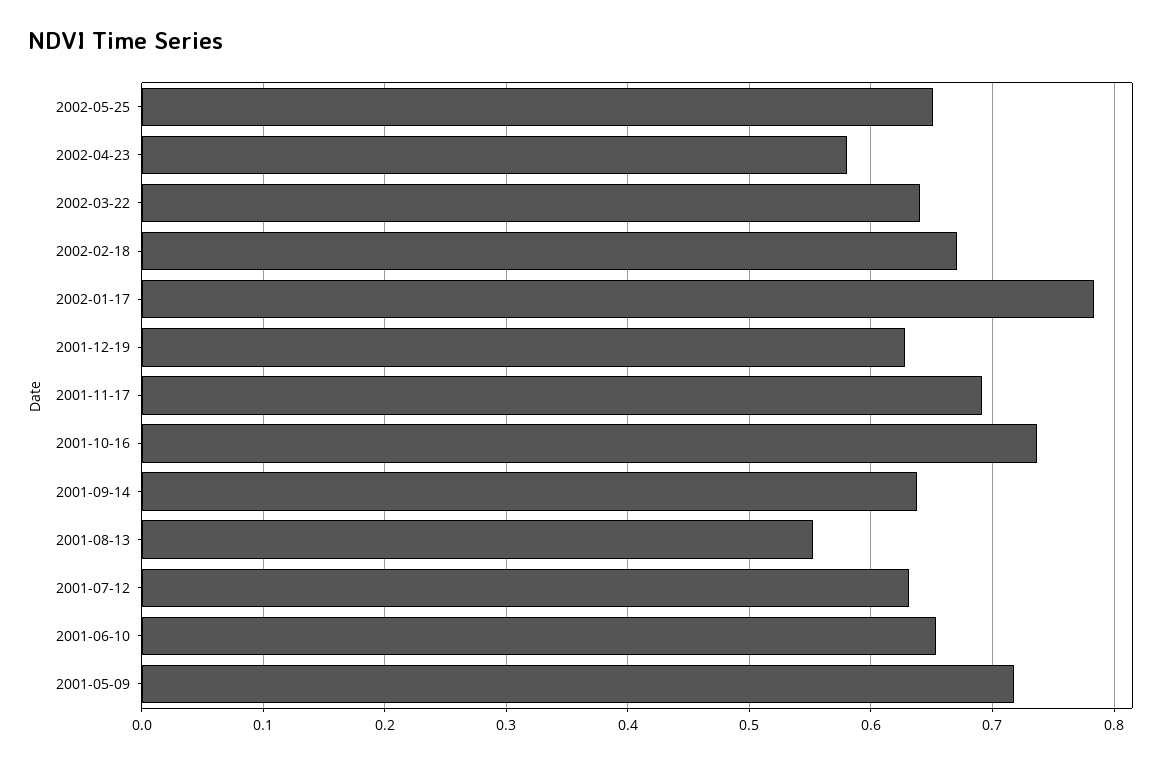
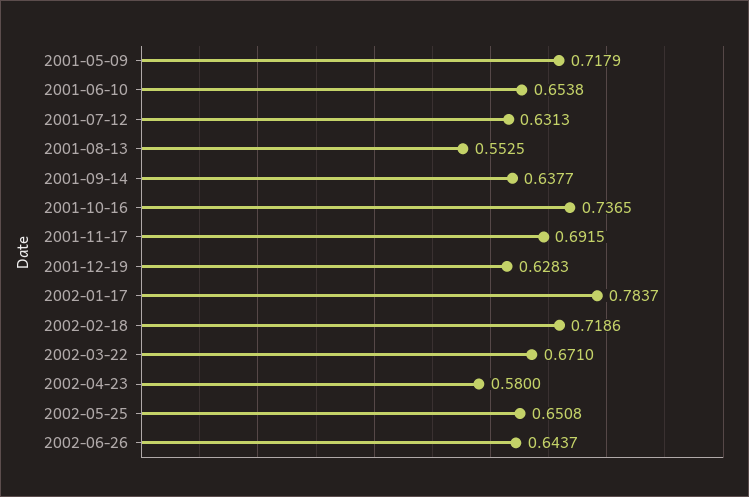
2002-03-22: 0.64 -> 0.671
2002-02-18: 0.67 -> 0.7186
2002-06-26: none -> 0.6437

